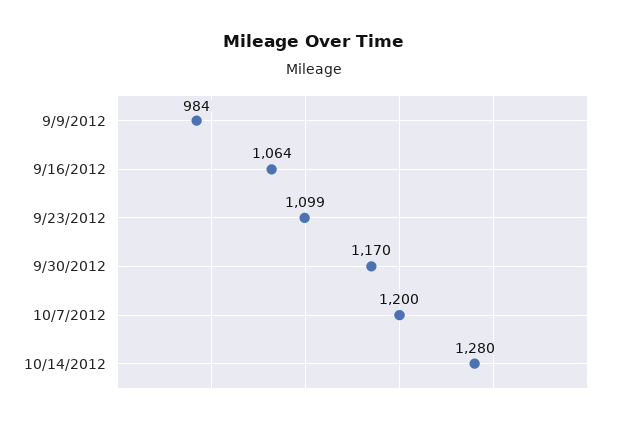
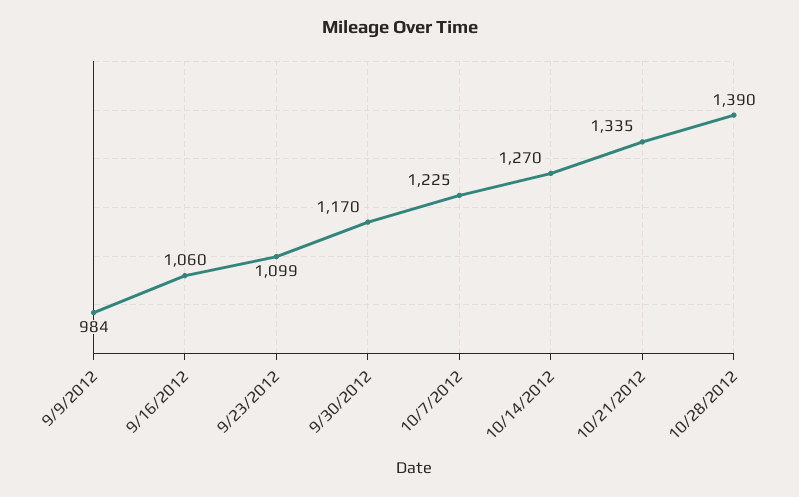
9/16/2012: 1064 -> 1060
10/7/2012: 1200 -> 1225
10/14/2012: 1280 -> 1270
10/21/2012: none -> 1335
10/28/2012: none -> 1390

